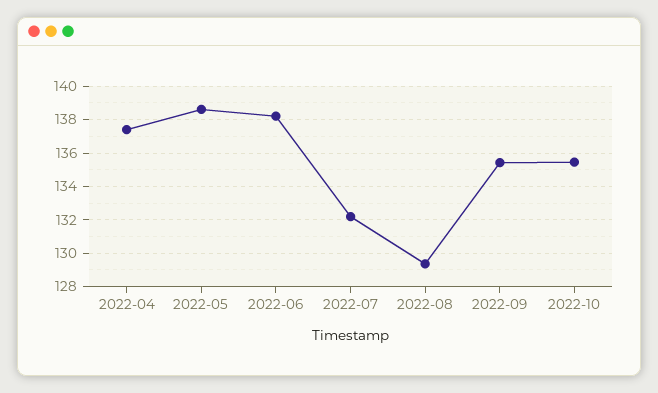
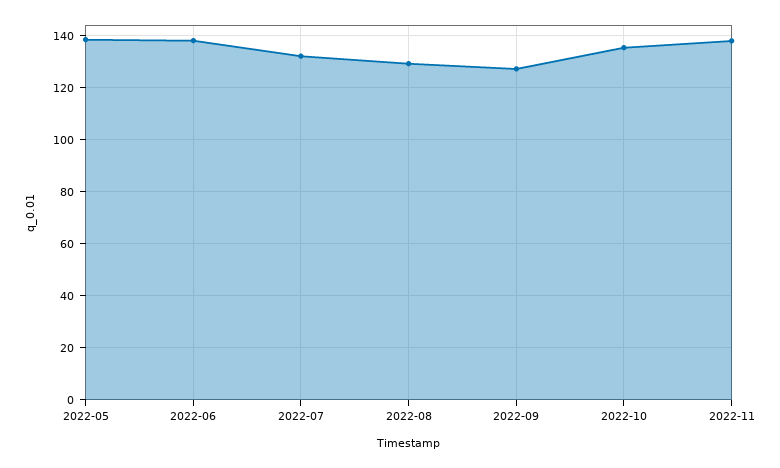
2022-04: 137.5 -> none
2022-09: 135.5 -> 127.5
2022-11: none -> 137.5

